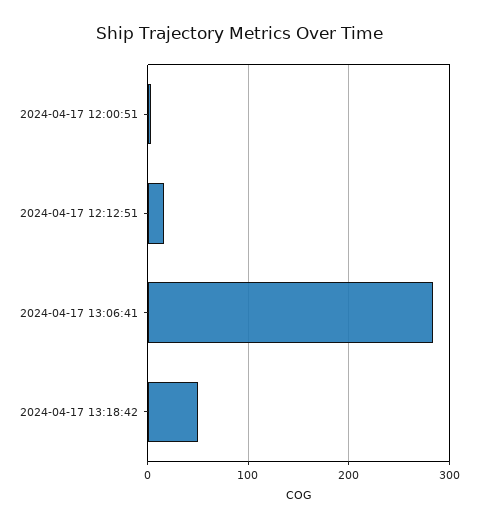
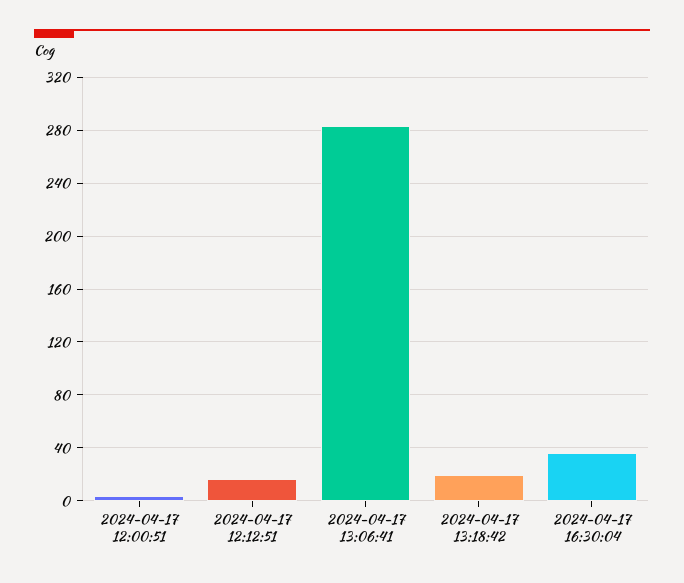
2024-04-17 13:18:42: 50 -> 20
2024-04-17 16:30:04: none -> 35

